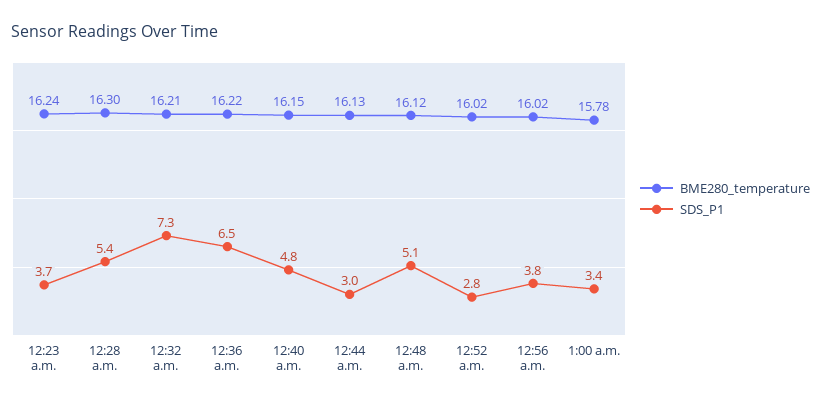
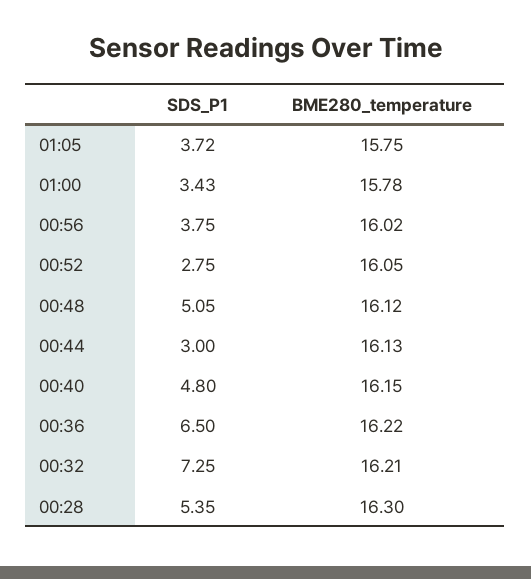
BME280_temperature, 12:23 a.m.: 16.24 -> none
SDS_P1, 12:23 a.m.: 3.7 -> none
BME280_temperature, 12:52 a.m.: 16.02 -> 16.05
SDS_P1, 01:05: none -> 3.72
BME280_temperature, 01:05: none -> 15.75

